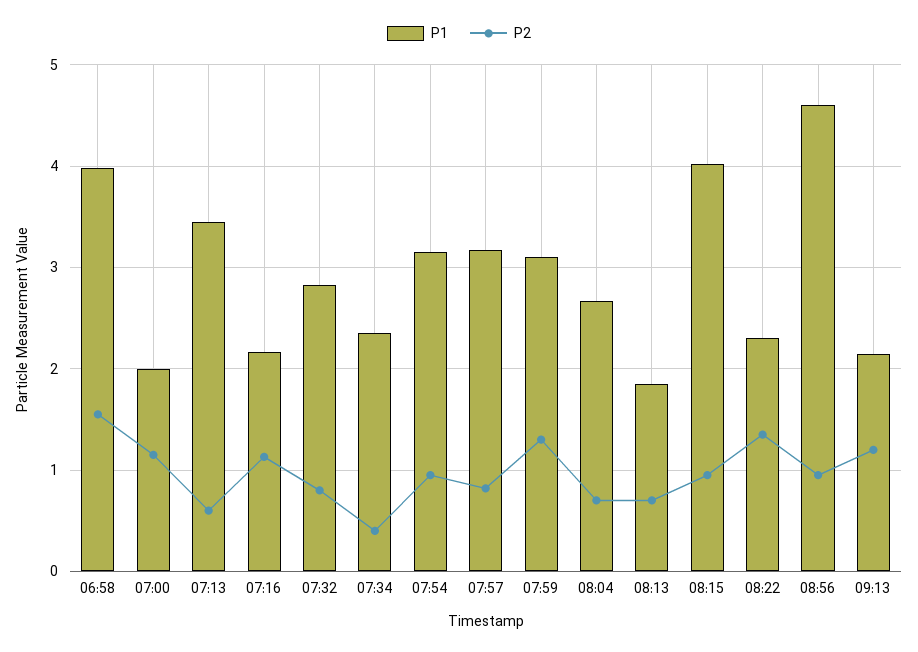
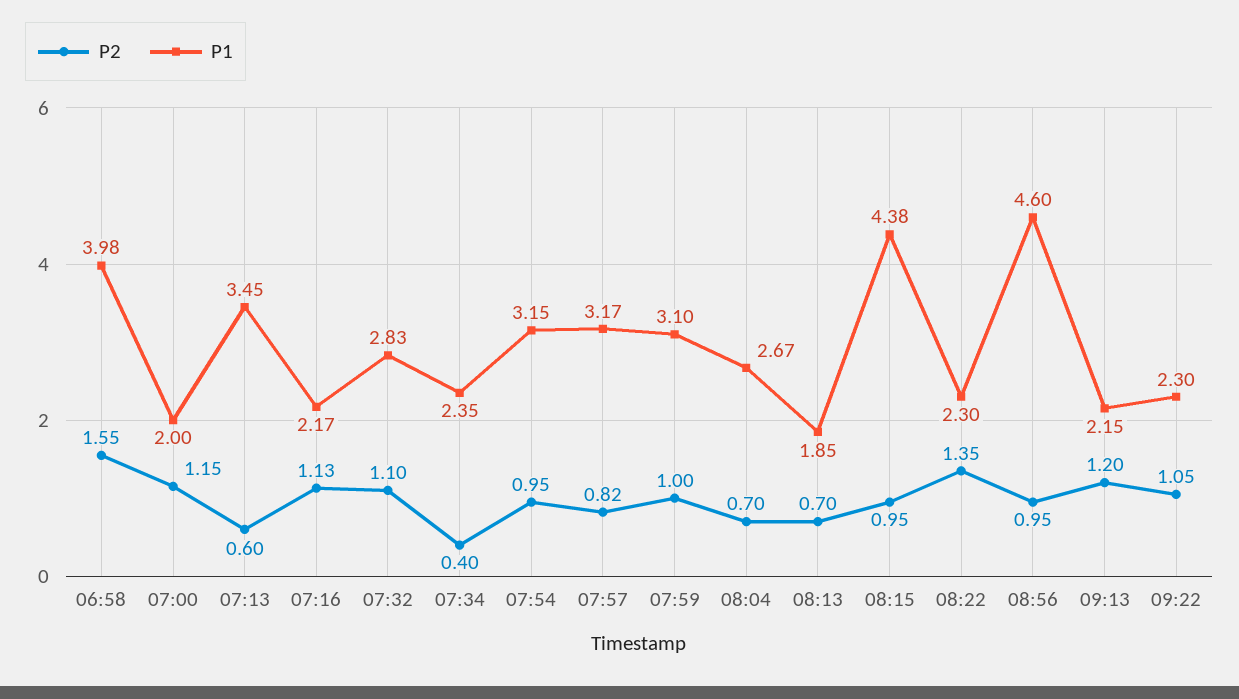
P2, 07:32: 0.8 -> 1.1
P2, 07:59: 1.3 -> 1
P1, 08:15: 4 -> 4.38
P2, 09:22: none -> 1.05
P1, 09:22: none -> 2.3

